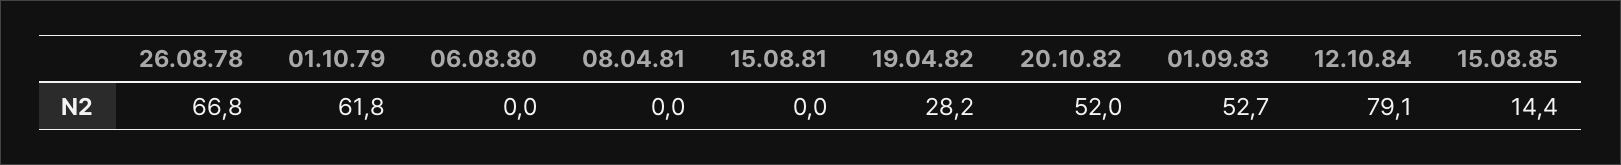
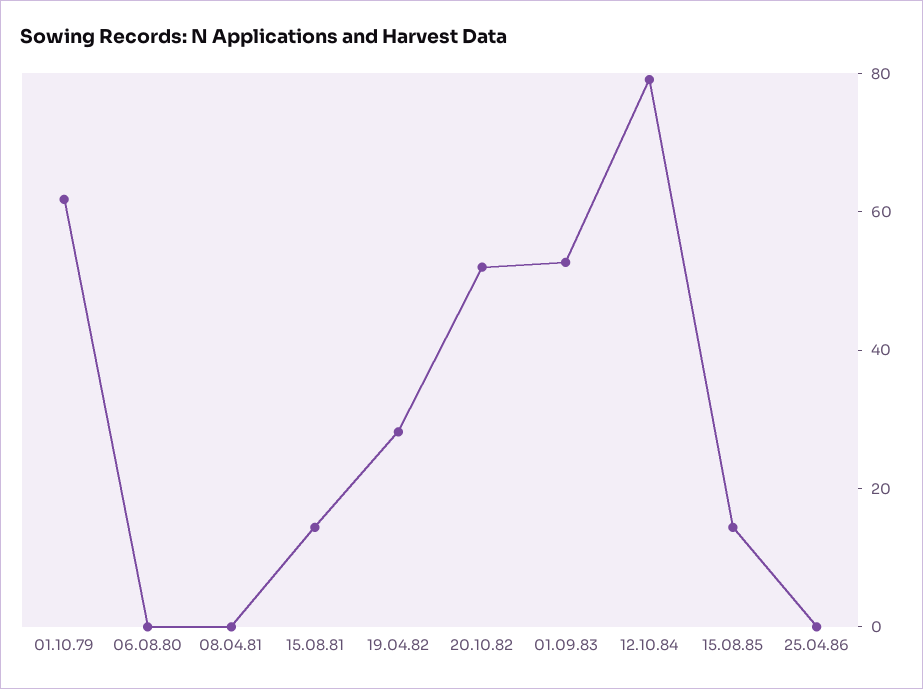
26.08.78: 66.8 -> none
15.08.81: 0 -> 15
25.04.86: none -> 0

